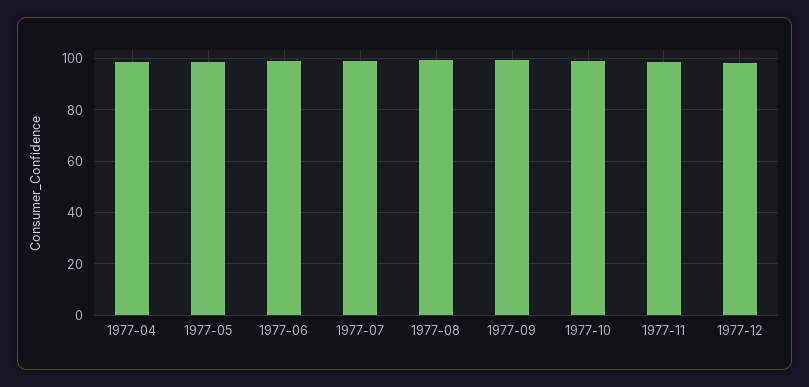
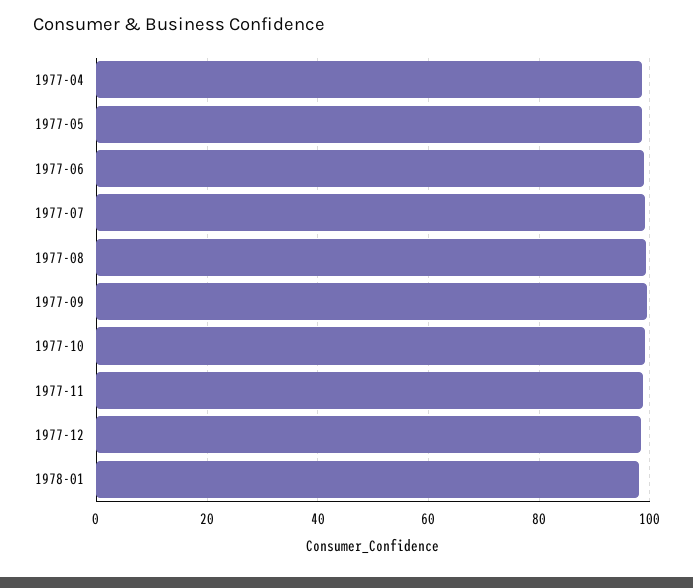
1978-01: none -> 98

